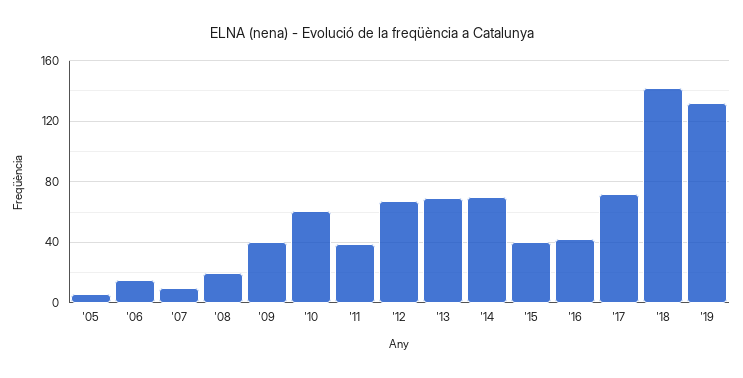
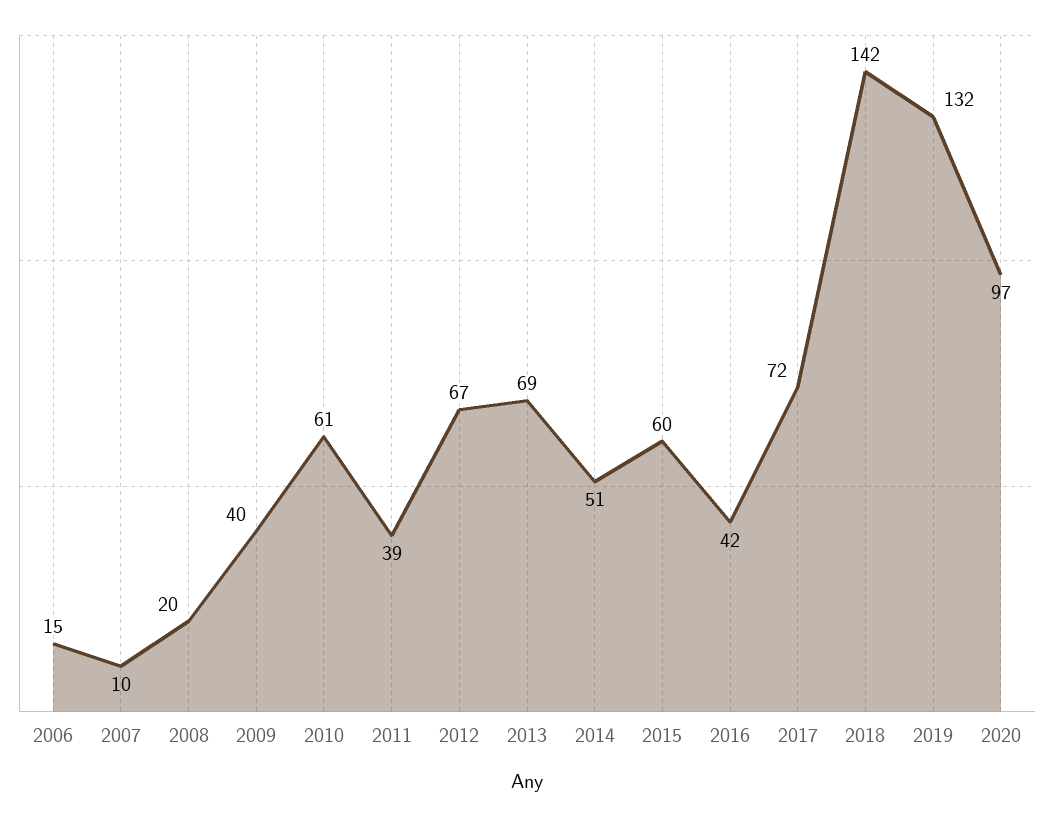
'05: 5 -> none
'14: 70 -> 51
'15: 40 -> 60
2020: none -> 97

